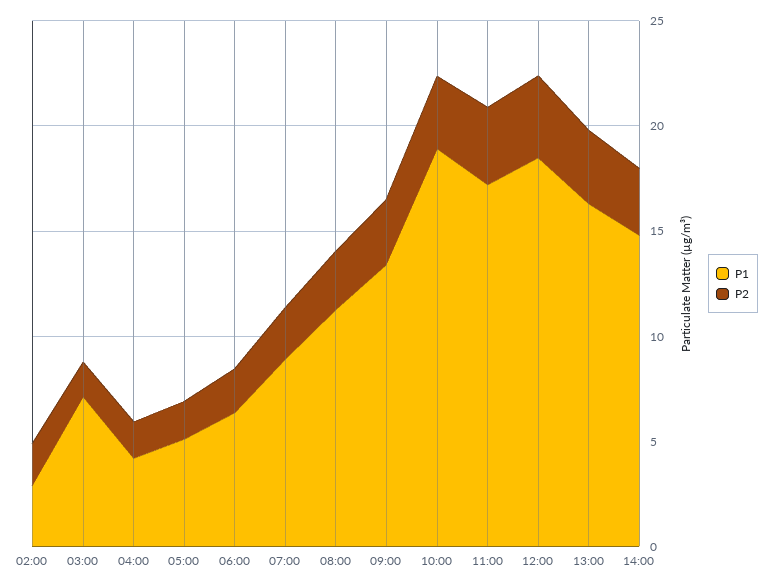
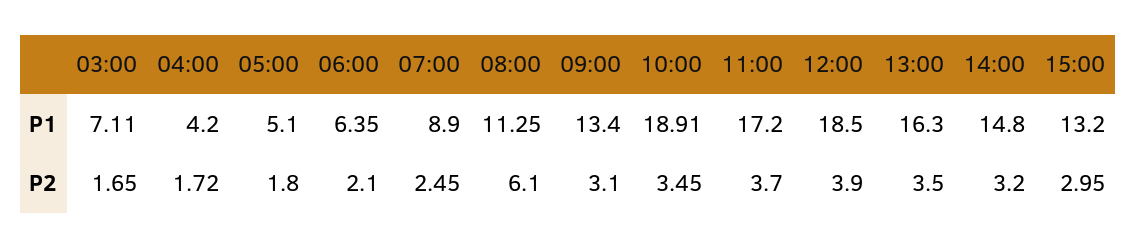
P1, 02:00: 3 -> none
P2, 02:00: 2 -> none
P2, 08:00: 3 -> 6.1
P1, 15:00: none -> 13.2
P2, 15:00: none -> 2.95

